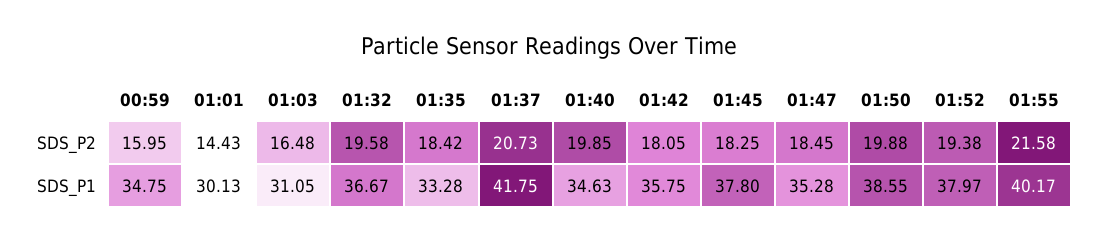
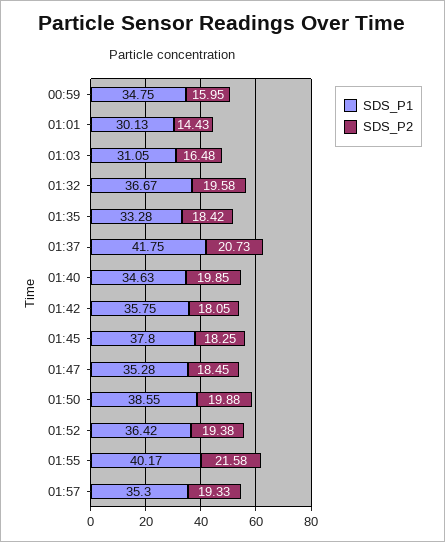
SDS_P1, 01:52: 37.97 -> 36.42
SDS_P1, 01:57: none -> 35.3
SDS_P2, 01:57: none -> 19.33

